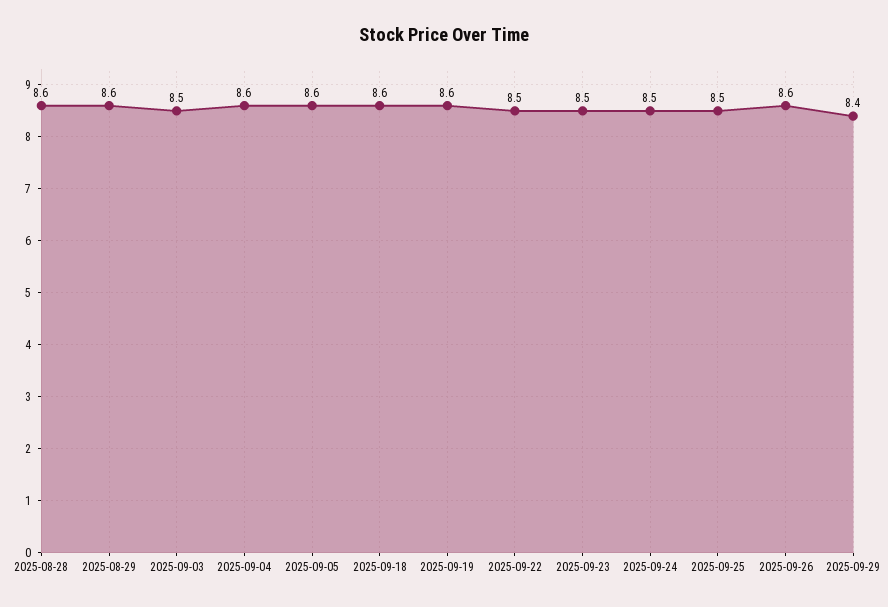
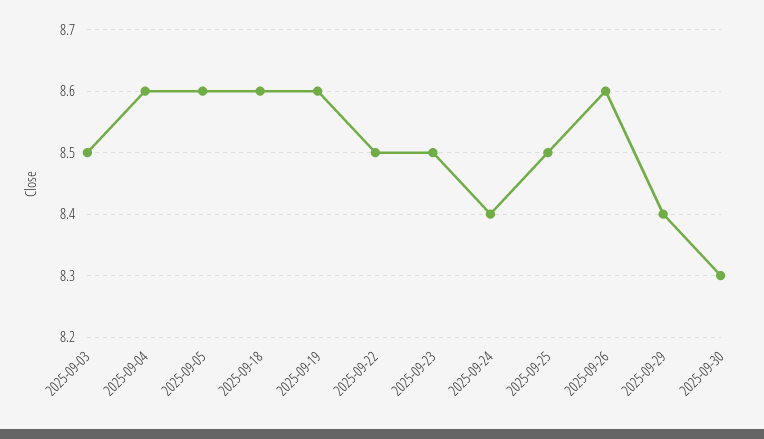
2025-08-28: 8.6 -> none
2025-08-29: 8.6 -> none
2025-09-24: 8.5 -> 8.4
2025-09-30: none -> 8.3

